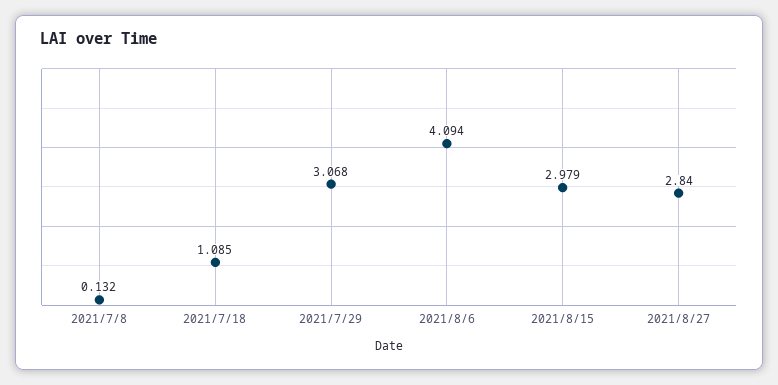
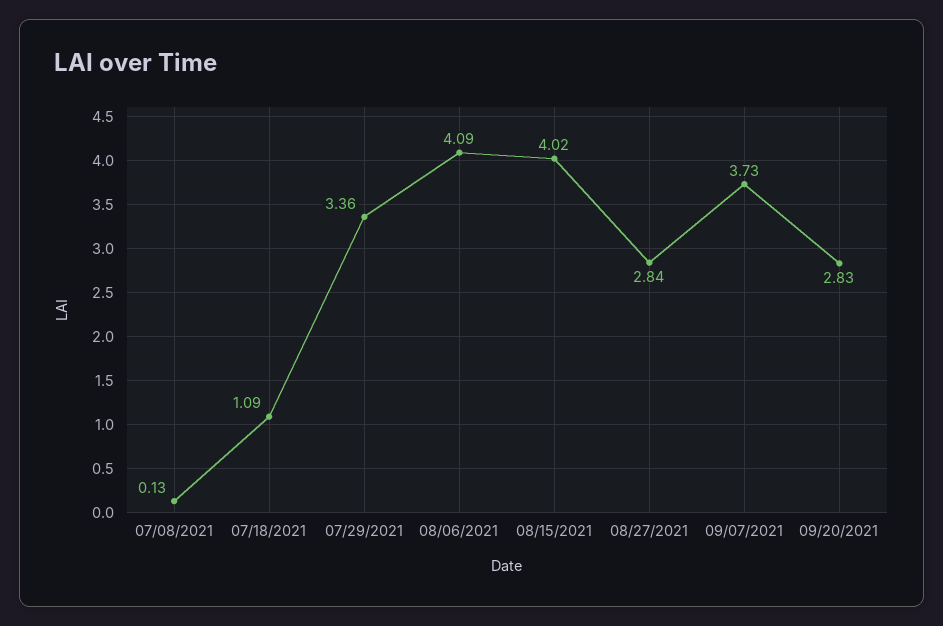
2021/7/29: 3.068 -> 3.36
2021/8/15: 2.979 -> 4.02
09/07/2021: none -> 3.73
09/20/2021: none -> 2.83

